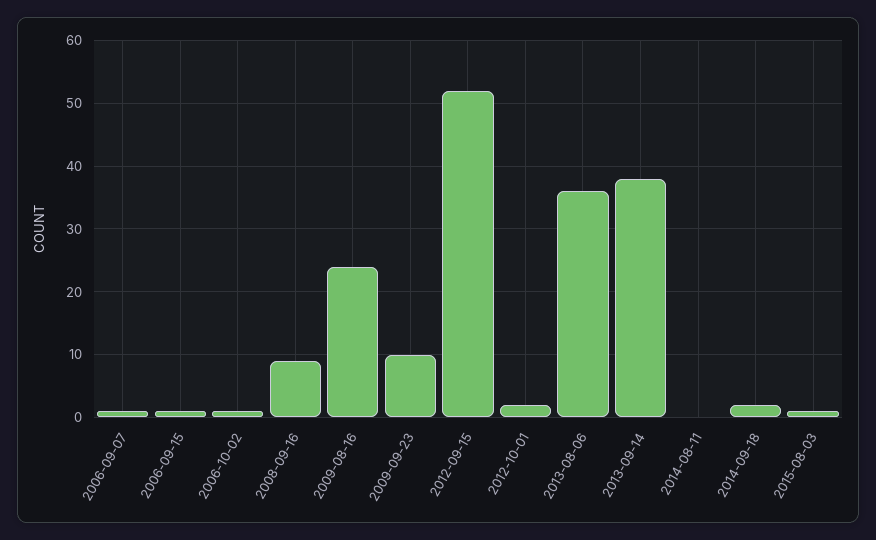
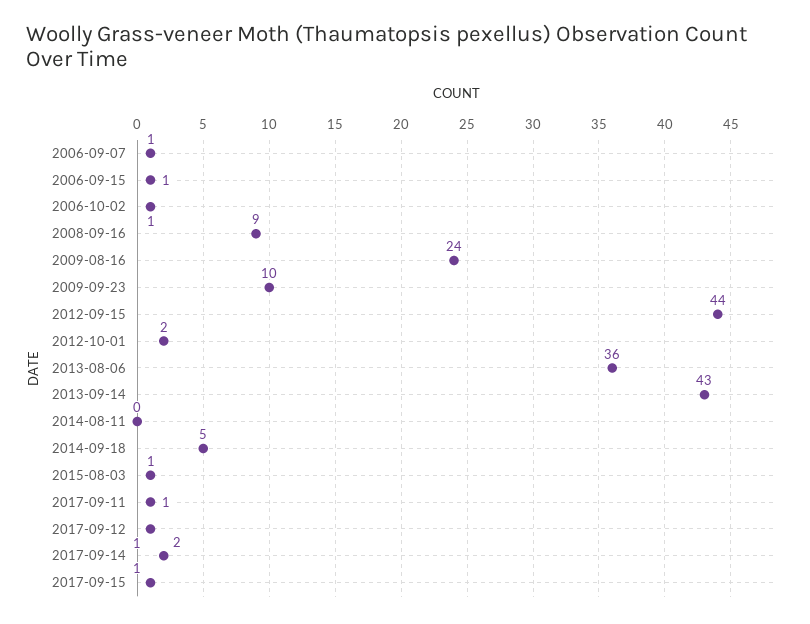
2012-09-15: 52 -> 44
2013-09-14: 38 -> 43
2014-09-18: 2 -> 5
2017-09-11: none -> 1
2017-09-12: none -> 1
2017-09-14: none -> 2
2017-09-15: none -> 1

